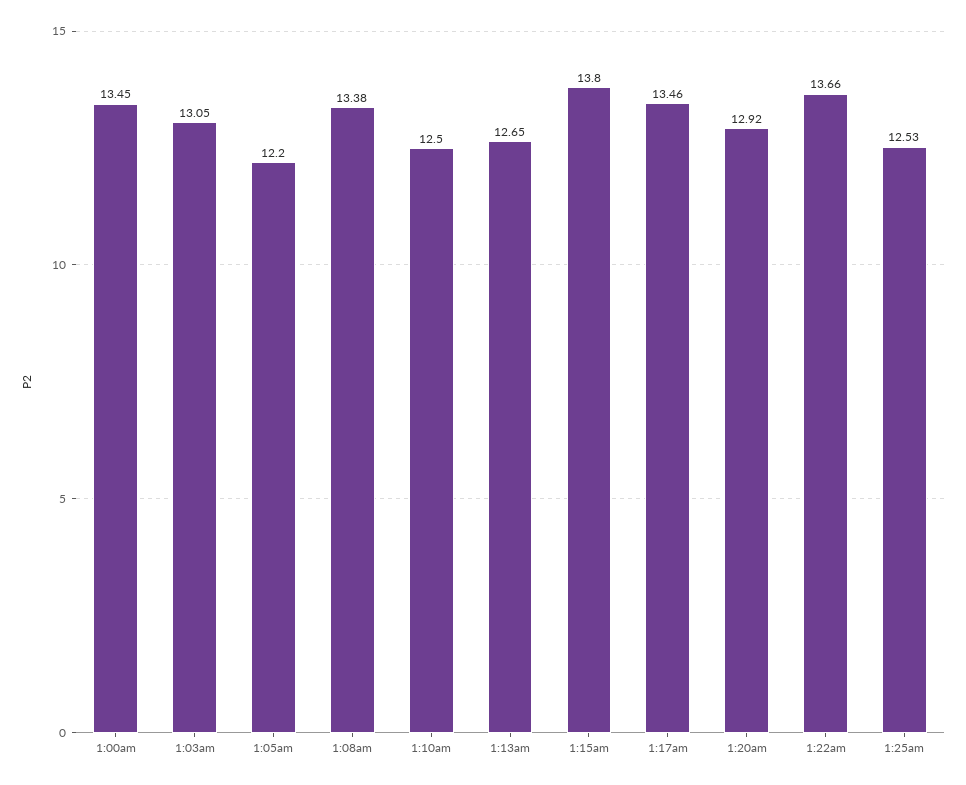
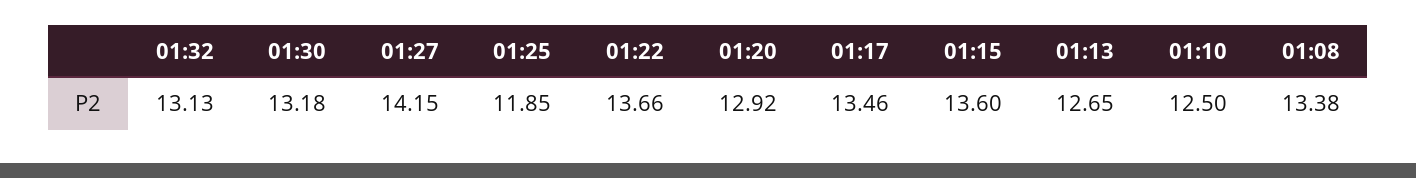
1:00am: 13.45 -> none
1:03am: 13.05 -> none
1:05am: 12.2 -> none
1:15am: 13.8 -> 13.6
1:25am: 12.53 -> 11.85
01:32: none -> 13.13
01:30: none -> 13.18
01:27: none -> 14.15

